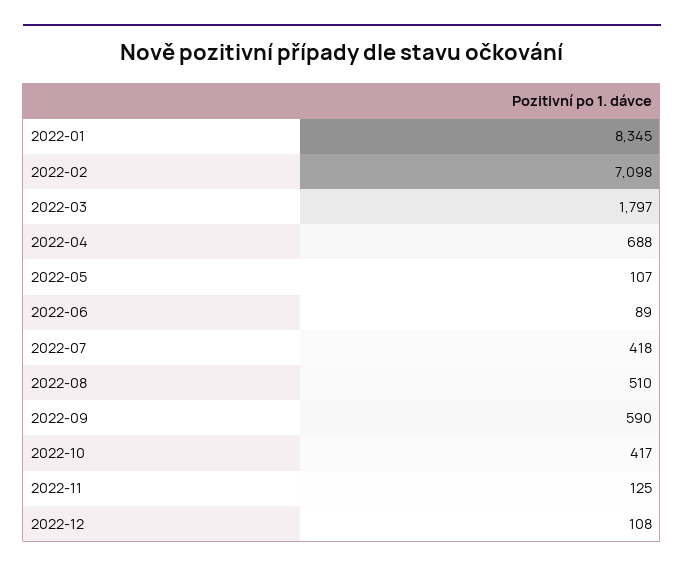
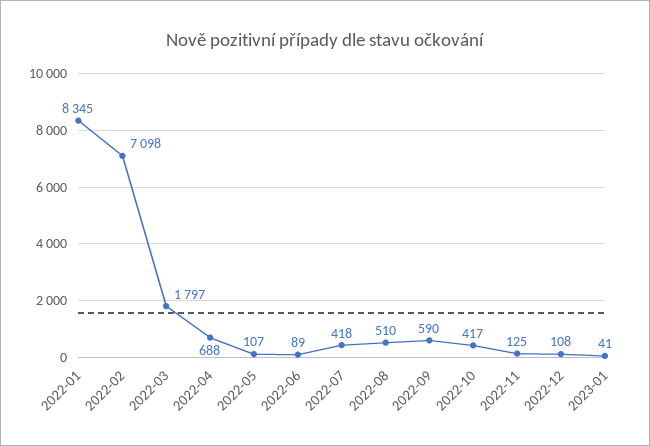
2023-01: none -> 41

